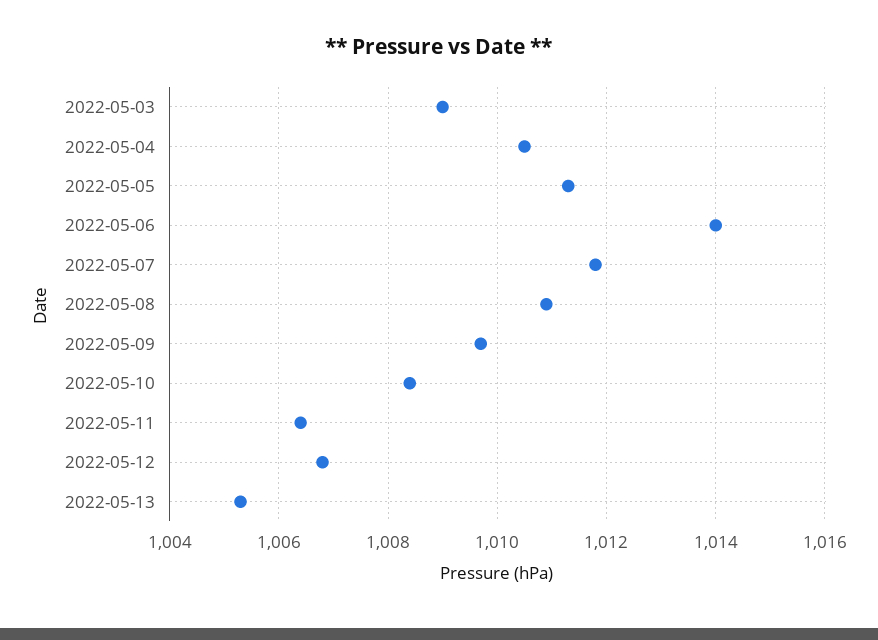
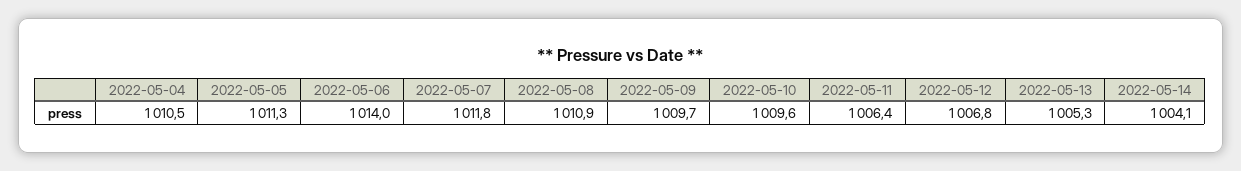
2022-05-03: 1009 -> none
2022-05-10: 1008.5 -> 1009.6
2022-05-14: none -> 1004.1

